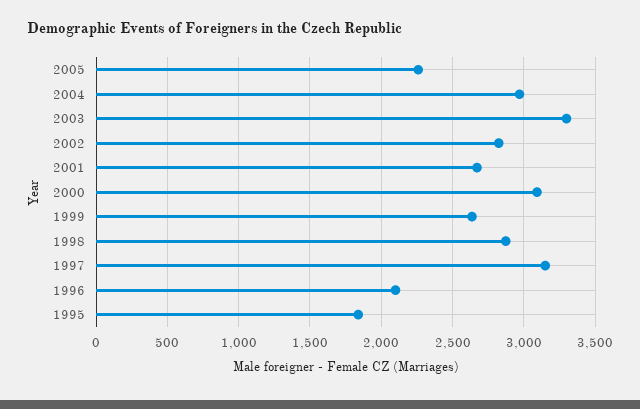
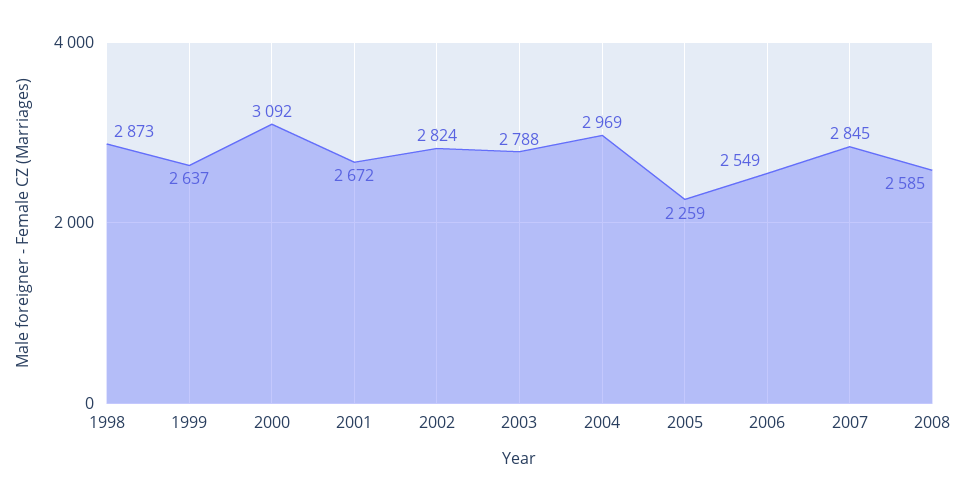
2003: 3300 -> 2788
1997: 3150 -> none
1996: 2100 -> none
1995: 1850 -> none
2006: none -> 2549
2007: none -> 2845
2008: none -> 2585

